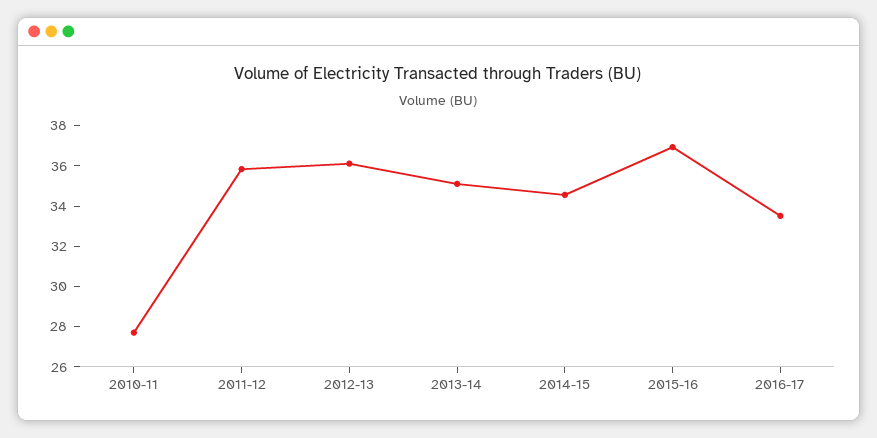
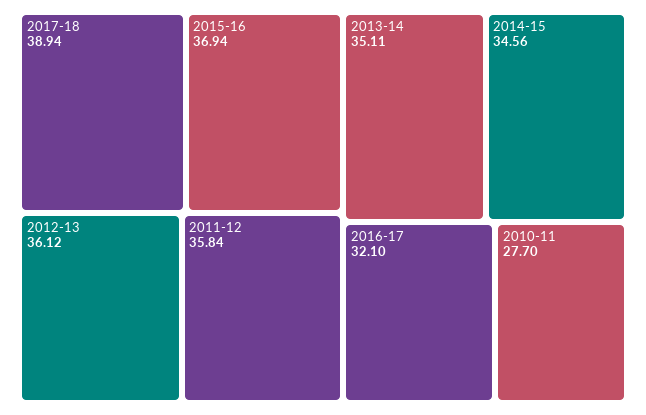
2016-17: 33.5 -> 32.1
2017-18: none -> 38.94

